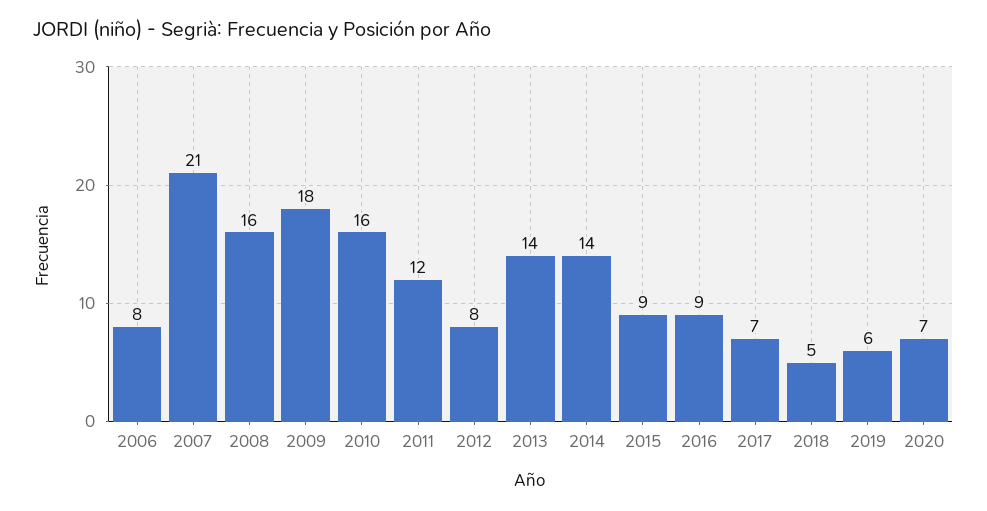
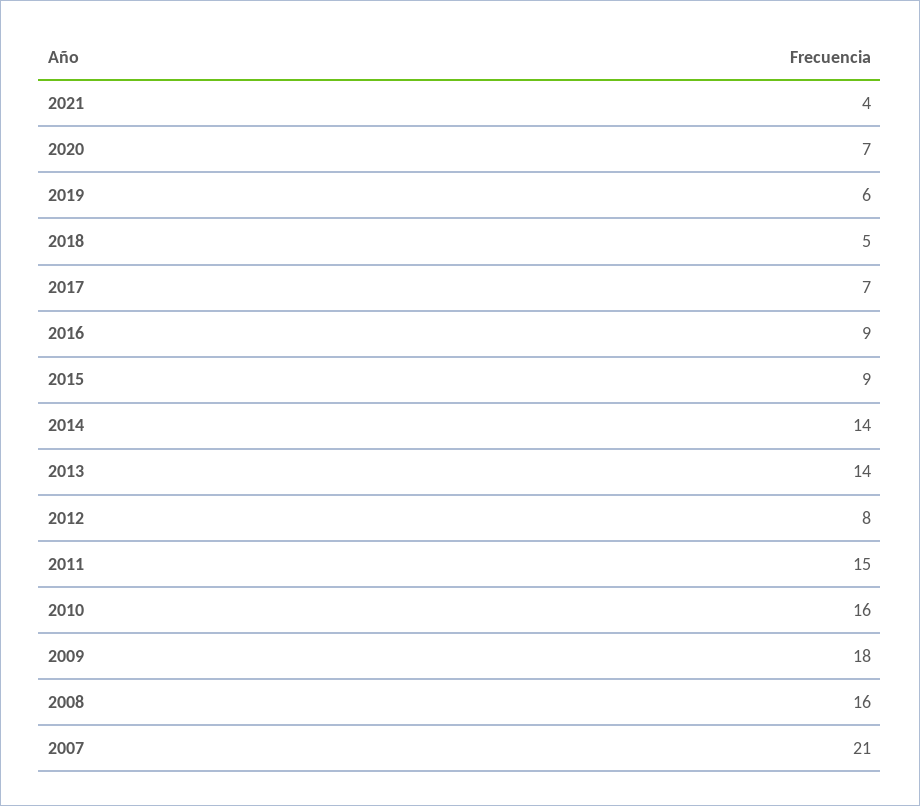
2006: 8 -> none
2011: 12 -> 15
2021: none -> 4

